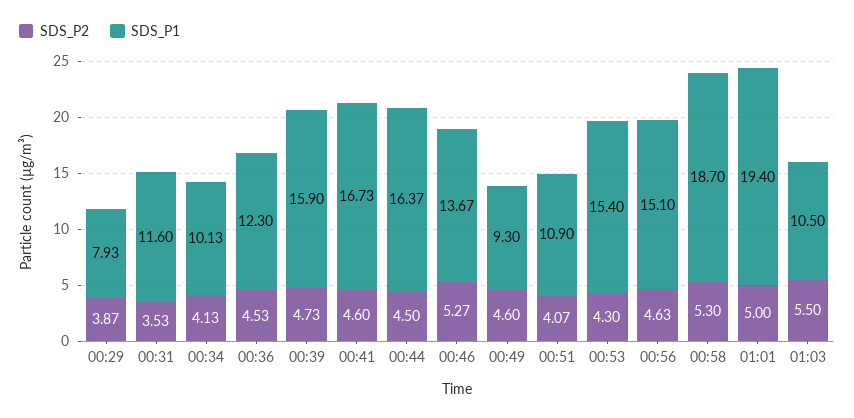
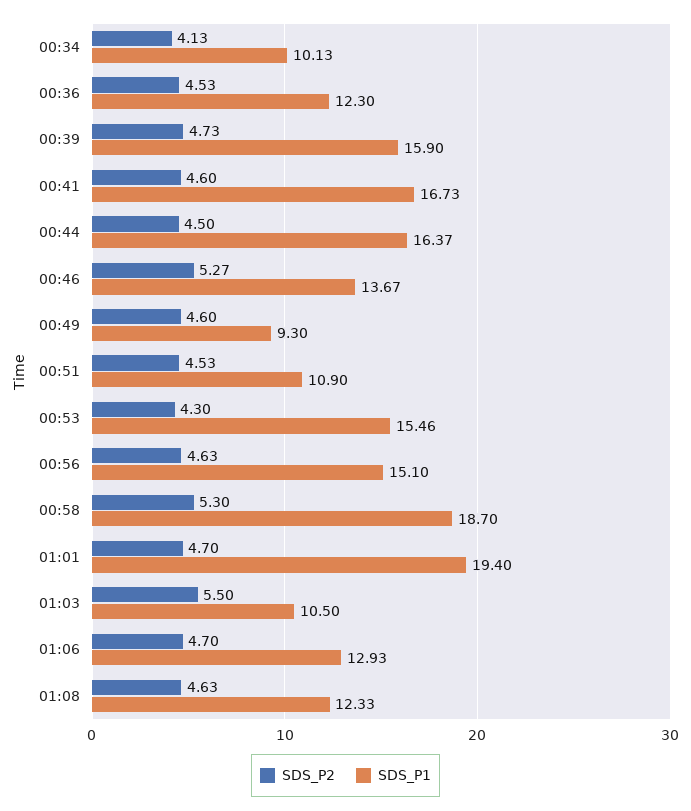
SDS_P2, 00:29: 3.87 -> none
SDS_P1, 00:29: 7.93 -> none
SDS_P2, 00:31: 3.53 -> none
SDS_P1, 00:31: 11.6 -> none
SDS_P2, 00:51: 4.07 -> 4.53
SDS_P1, 00:53: 15.4 -> 15.46
SDS_P2, 01:01: 5 -> 4.7
SDS_P2, 01:06: none -> 4.7
SDS_P1, 01:06: none -> 12.93
SDS_P2, 01:08: none -> 4.63
SDS_P1, 01:08: none -> 12.33

